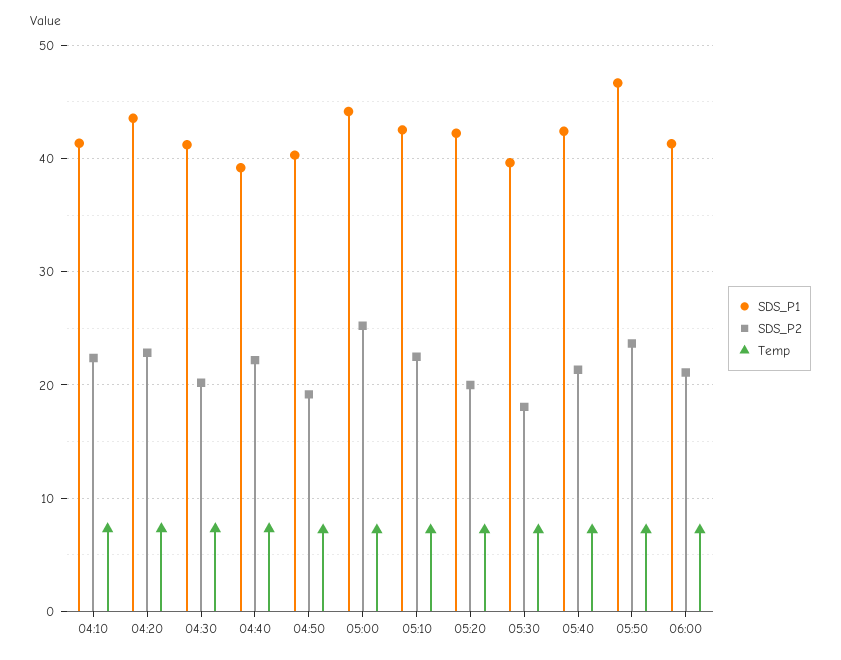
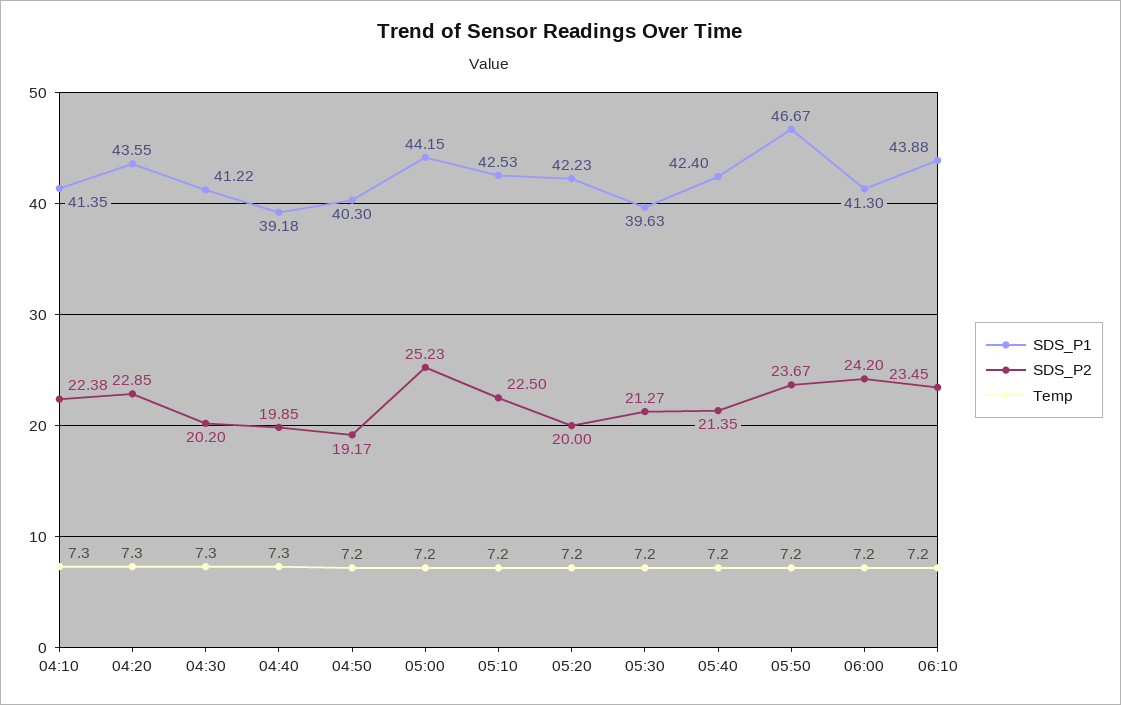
SDS_P2, 04:40: 22 -> 19.85
SDS_P2, 05:30: 18 -> 21.27
SDS_P2, 06:00: 21 -> 24.2
SDS_P1, 06:10: none -> 43.88
SDS_P2, 06:10: none -> 23.45
Temp, 06:10: none -> 7.2

